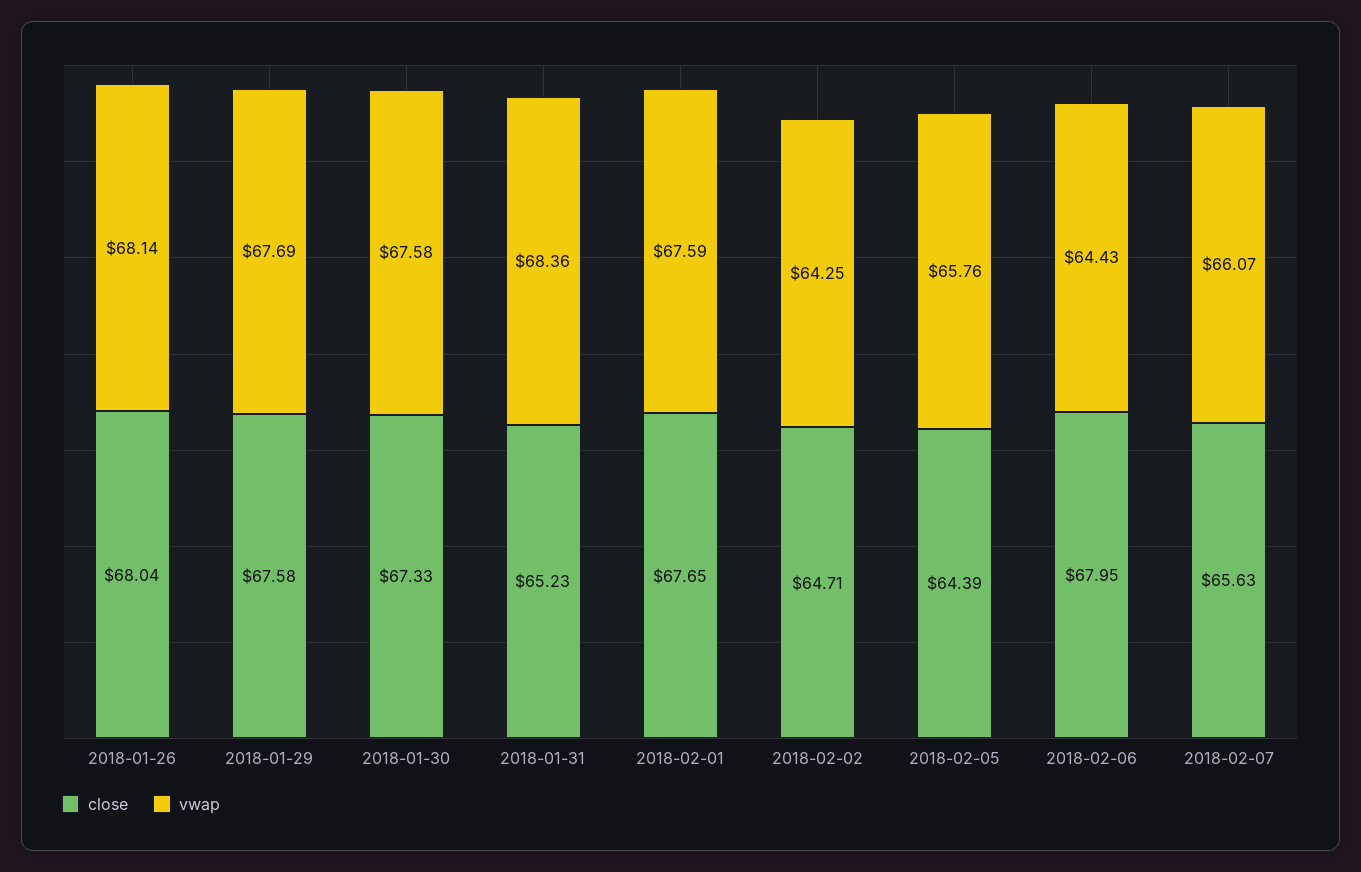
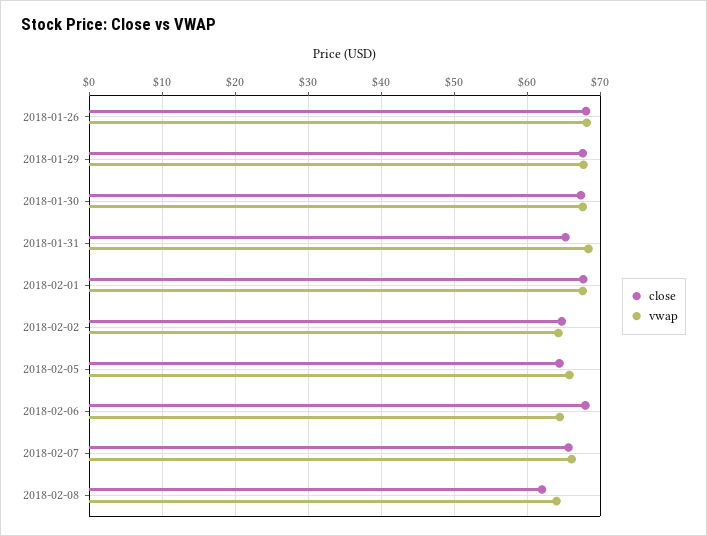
close, 2018-02-08: none -> 62
vwap, 2018-02-08: none -> 64

